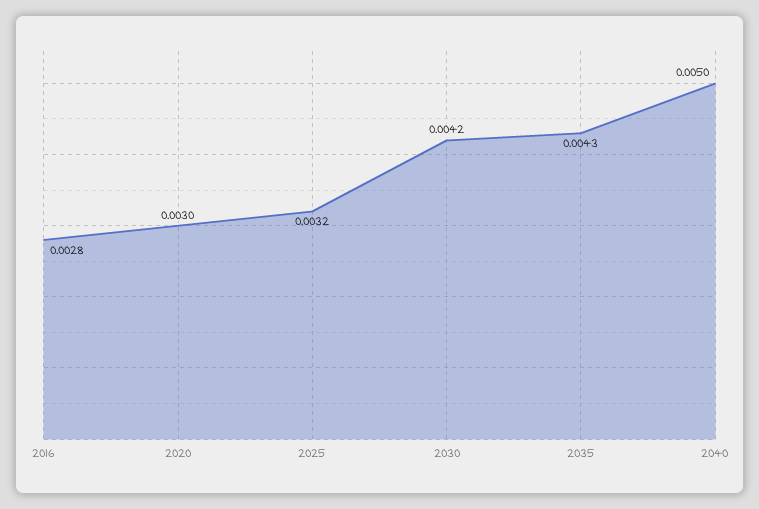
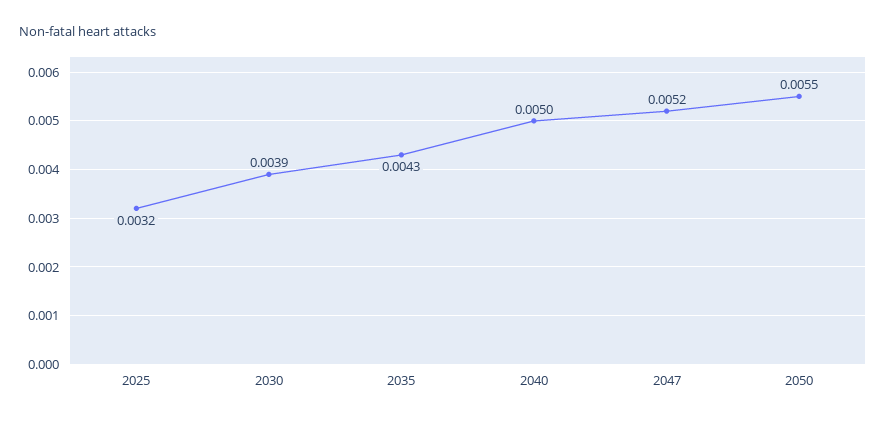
2016: 0.0028 -> none
2020: 0.003 -> none
2030: 0.0042 -> 0.0039
2047: none -> 0.0052
2050: none -> 0.0055

